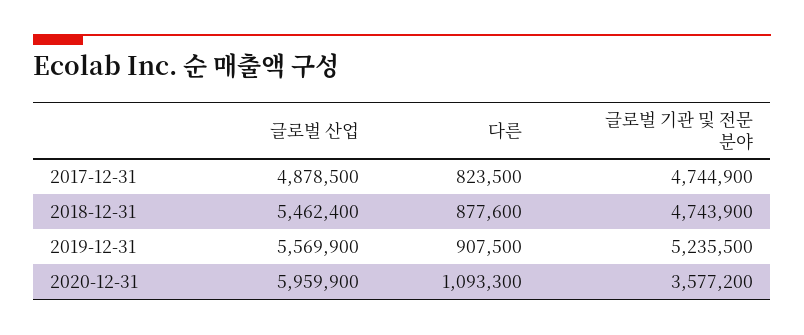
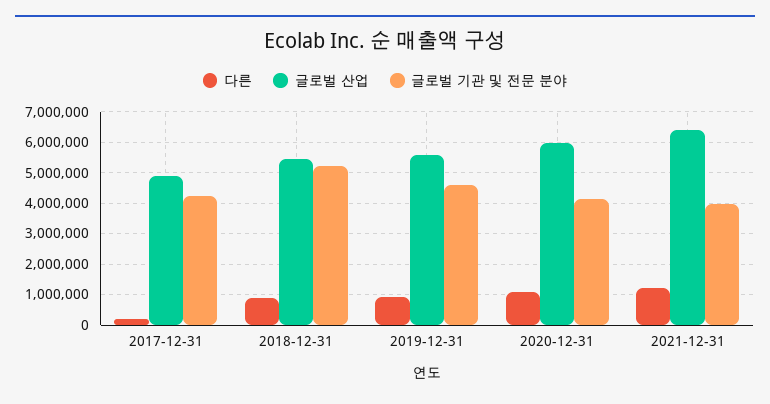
다른, 2017-12-31: 823500 -> 200000
글로벌 기관 및 전문 분야, 2017-12-31: 4744900 -> 4200000
글로벌 기관 및 전문 분야, 2018-12-31: 4743900 -> 5200000
글로벌 기관 및 전문 분야, 2019-12-31: 5235500 -> 4600000
글로벌 기관 및 전문 분야, 2020-12-31: 3577200 -> 4200000
다른, 2021-12-31: none -> 1200000
글로벌 산업, 2021-12-31: none -> 6400000
글로벌 기관 및 전문 분야, 2021-12-31: none -> 4000000

